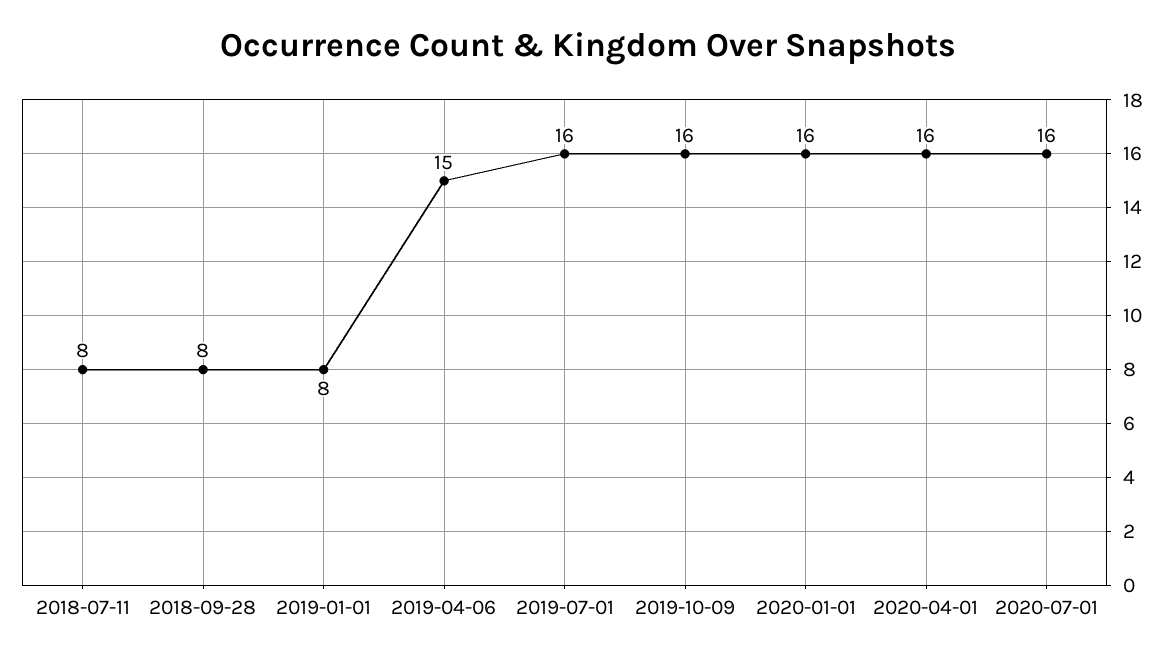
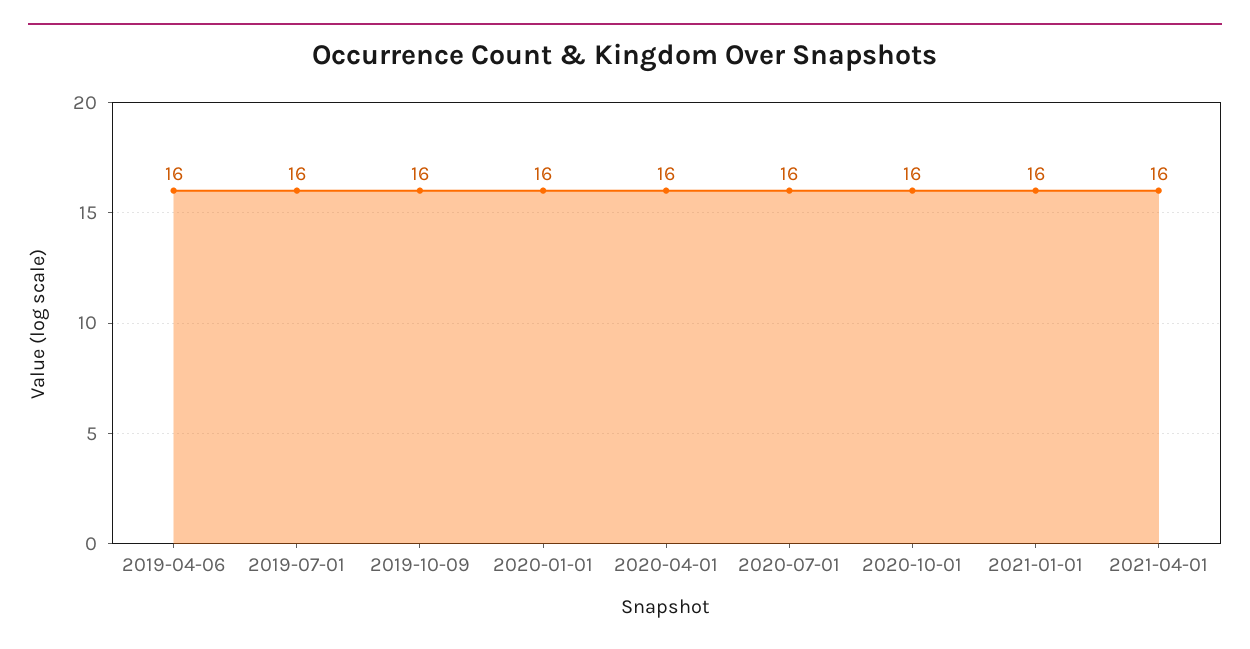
2018-07-11: 8 -> none
2018-09-28: 8 -> none
2019-01-01: 8 -> none
2019-04-06: 15 -> 16
2020-10-01: none -> 16
2021-01-01: none -> 16
2021-04-01: none -> 16

